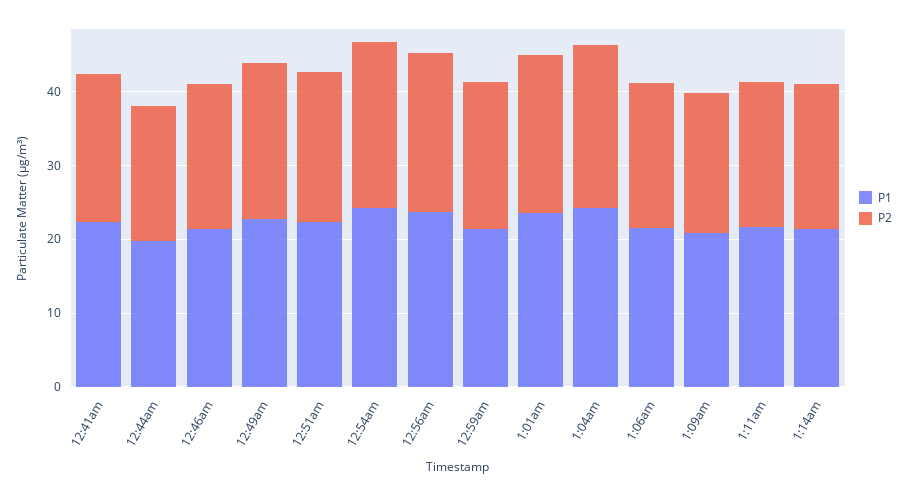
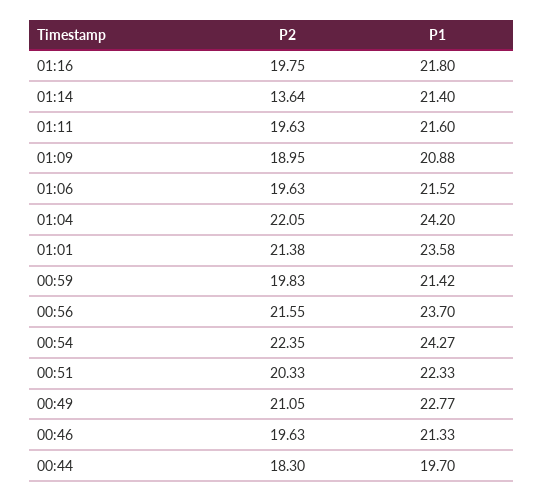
P1, 12:41am: 22 -> none
P2, 12:41am: 20 -> none
P2, 1:14am: 20 -> 13.64
P2, 01:16: none -> 19.75
P1, 01:16: none -> 21.8

